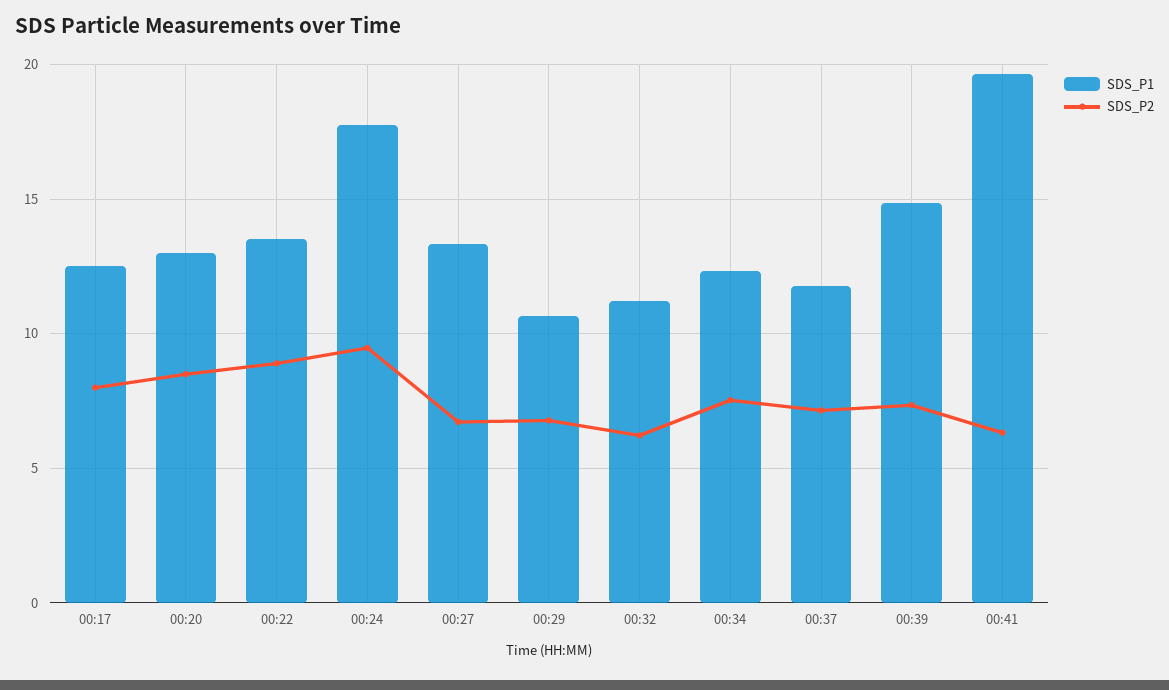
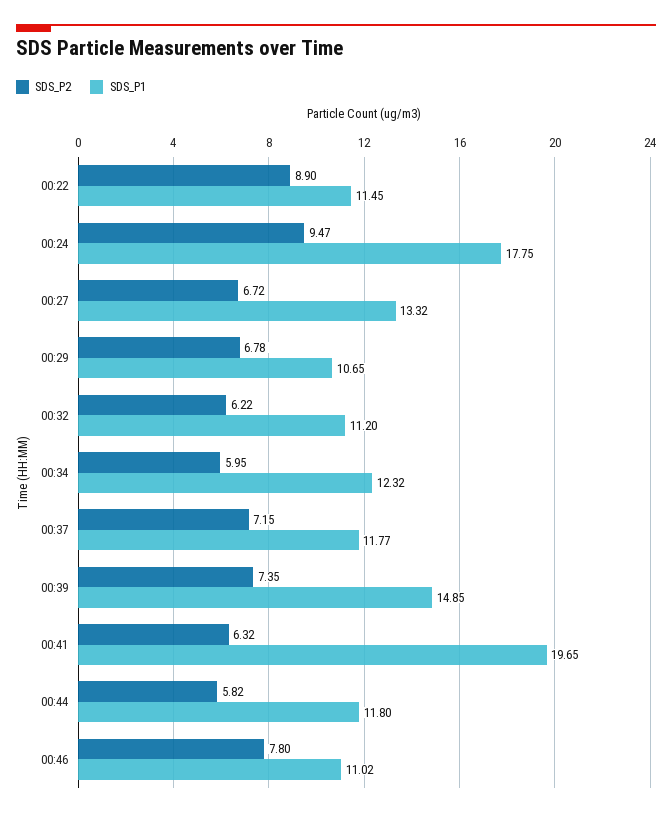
SDS_P1, 00:17: 12.5 -> none
SDS_P2, 00:17: 8 -> none
SDS_P1, 00:20: 13 -> none
SDS_P2, 00:20: 8.5 -> none
SDS_P1, 00:22: 13.5 -> 11.45
SDS_P2, 00:34: 7.5 -> 5.95
SDS_P2, 00:44: none -> 5.82
SDS_P1, 00:44: none -> 11.8
SDS_P2, 00:46: none -> 7.8
SDS_P1, 00:46: none -> 11.02

